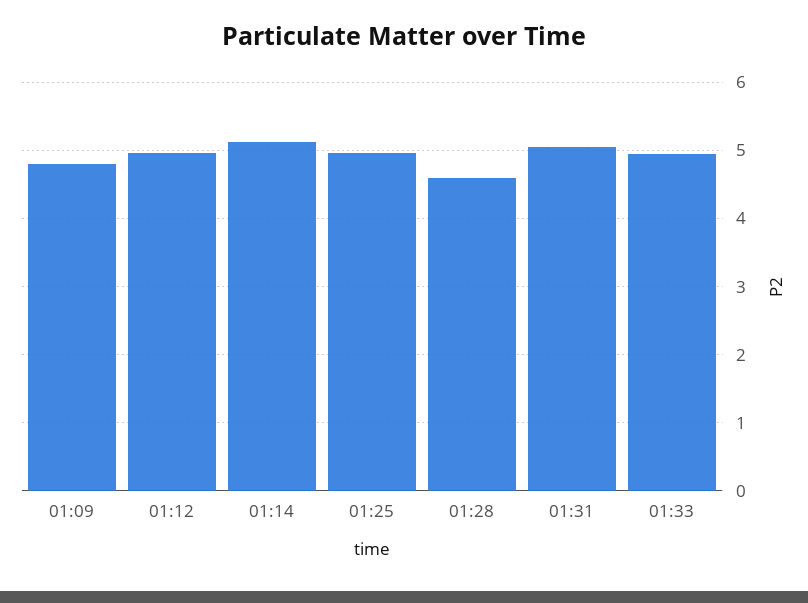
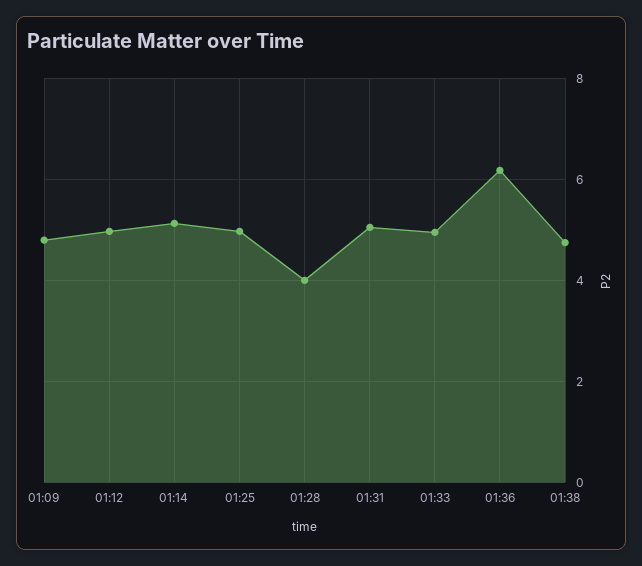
01:28: 4.6 -> 4
01:36: none -> 6.2
01:38: none -> 4.8

